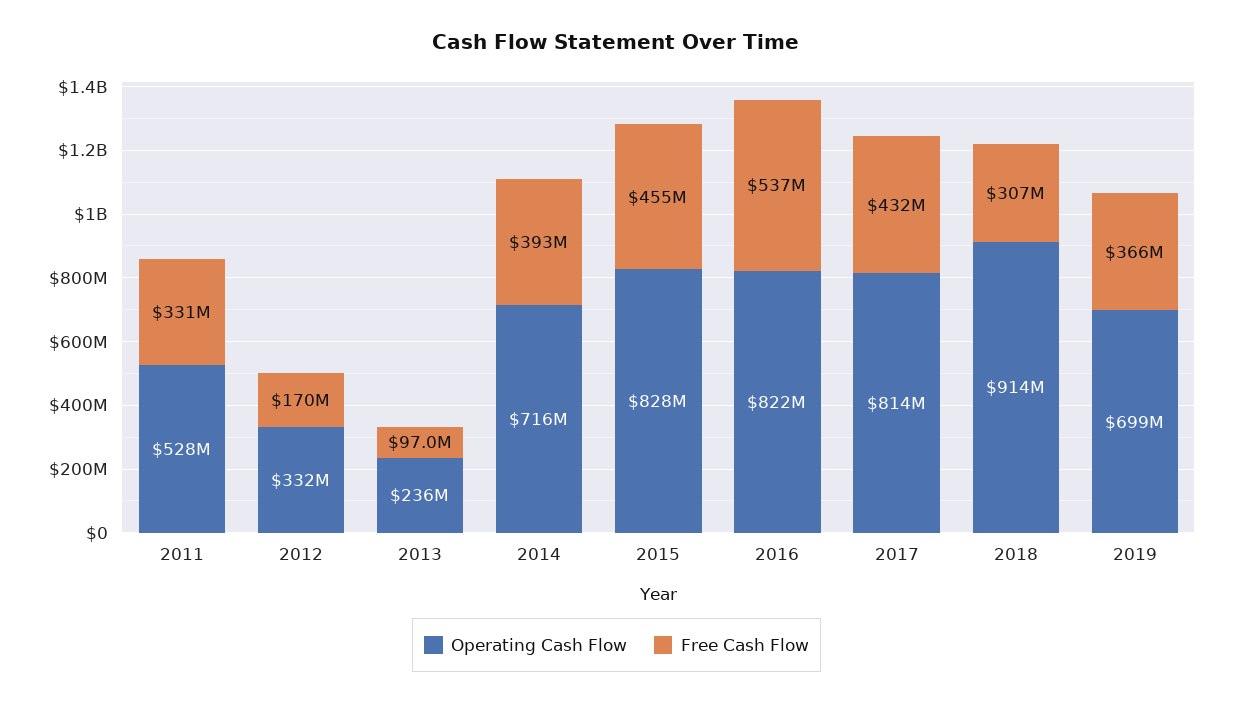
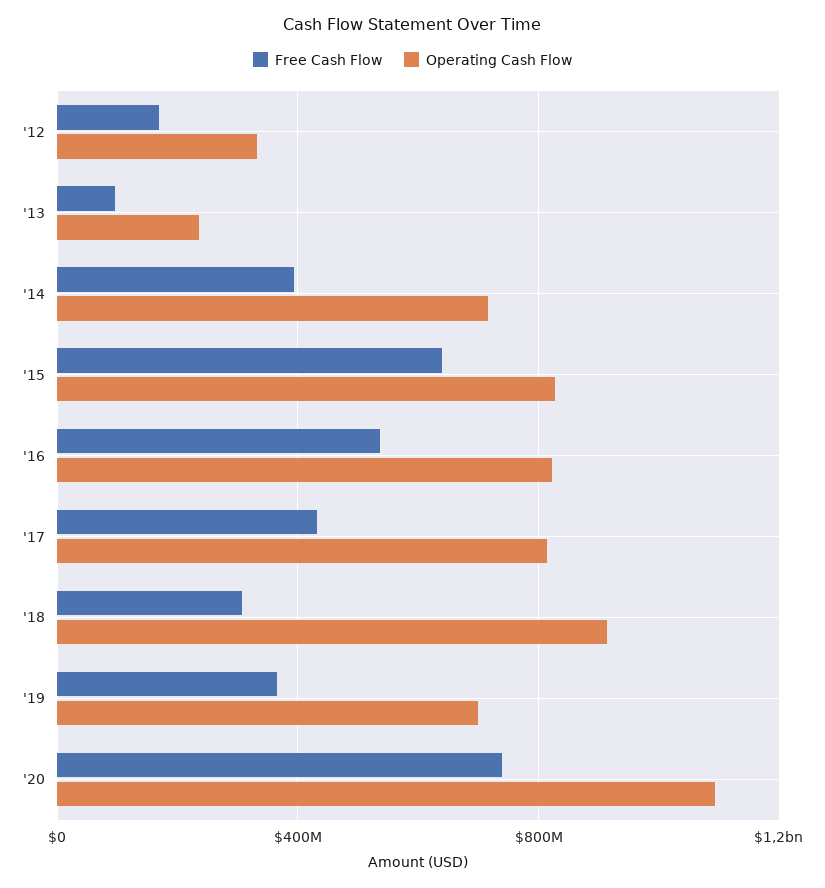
Operating Cash Flow, 2011: 528000000 -> none
Free Cash Flow, 2011: 331000000 -> none
Free Cash Flow, 2015: 455000000 -> 650000000
Free Cash Flow, '20: none -> 750000000
Operating Cash Flow, '20: none -> 1100000000

